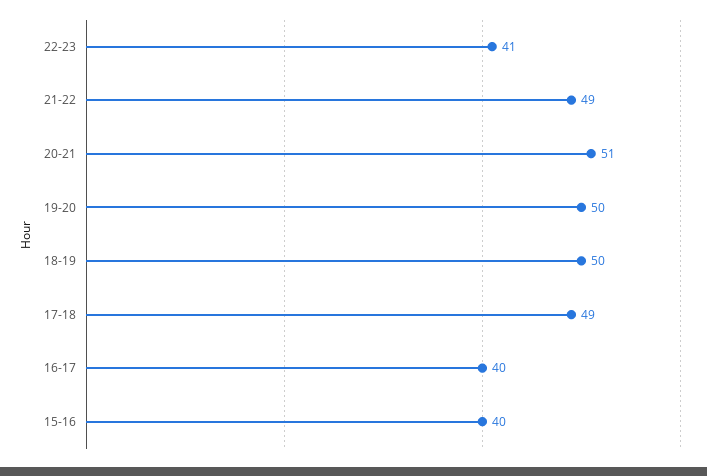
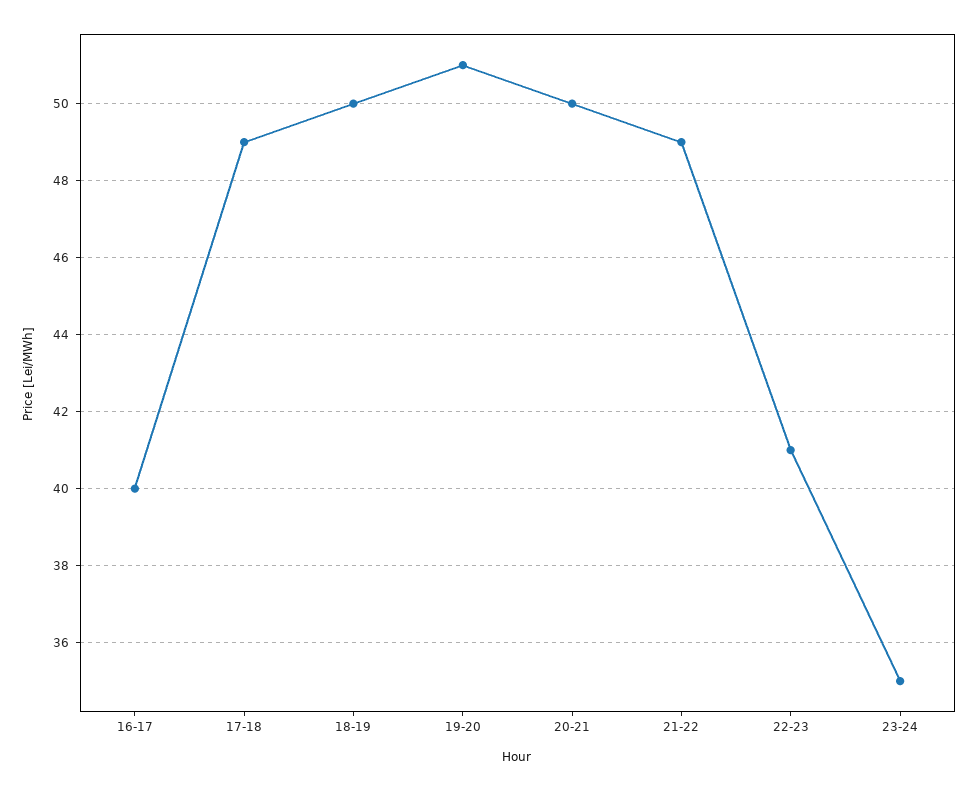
20-21: 51 -> 50
19-20: 50 -> 51
15-16: 40 -> none
23-24: none -> 35

